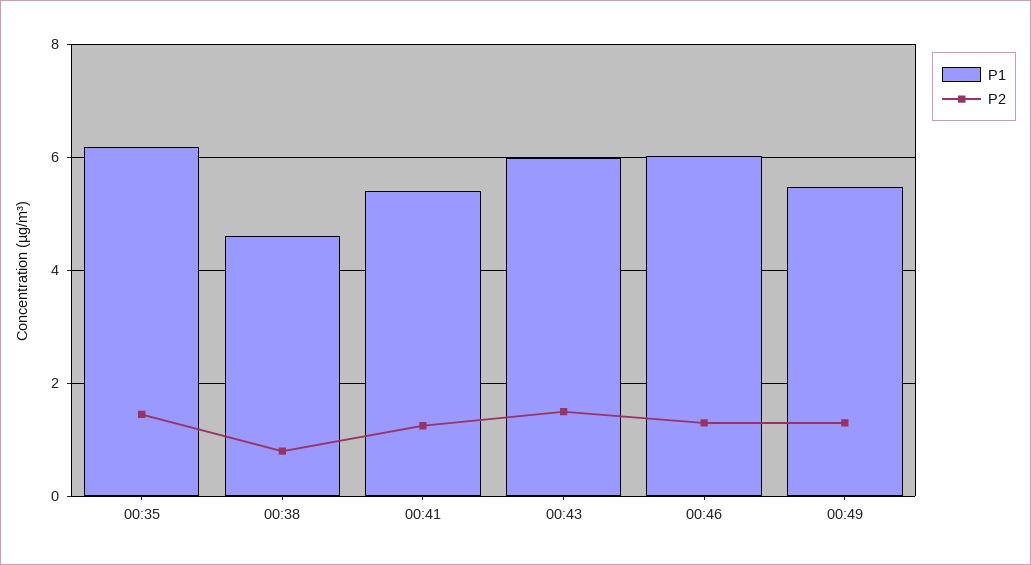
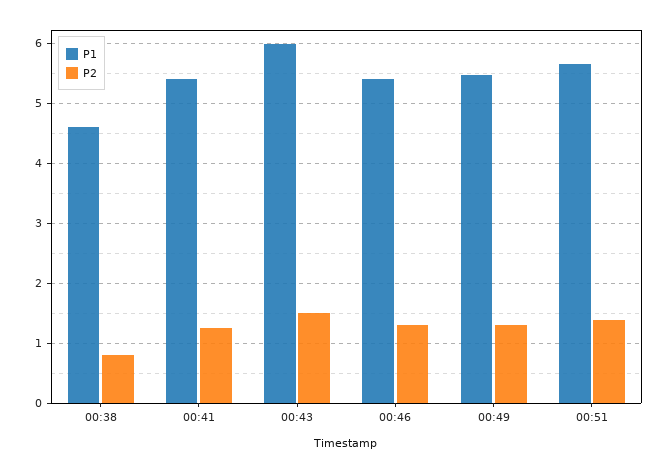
P1, 00:35: 6.2 -> none
P2, 00:35: 1.4 -> none
P1, 00:46: 6 -> 5.4
P1, 00:51: none -> 5.6
P2, 00:51: none -> 1.4

